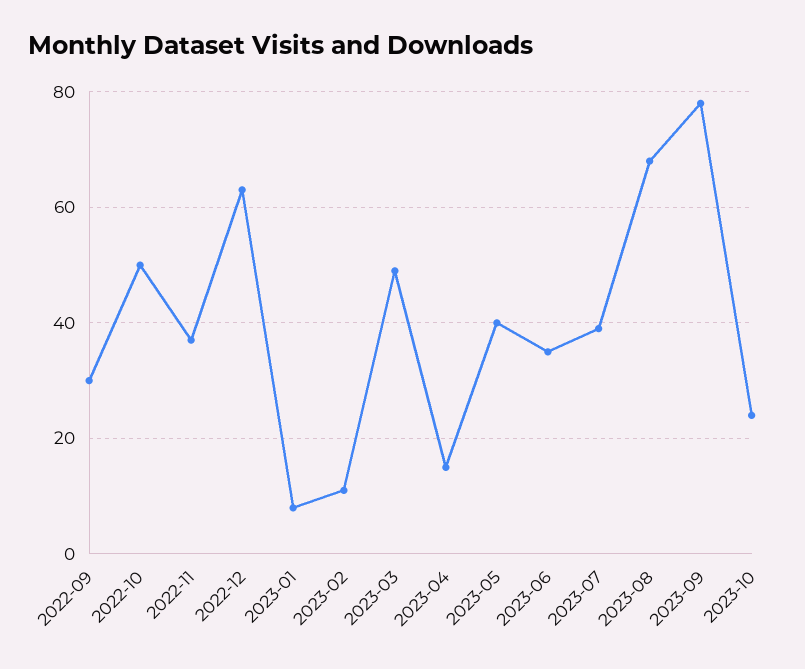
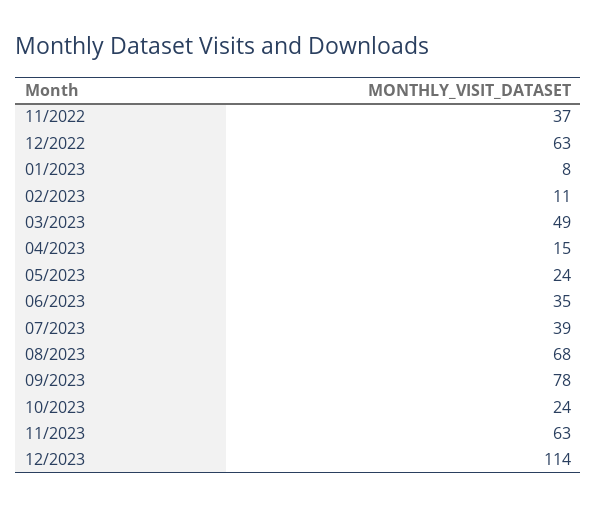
2022-09: 30 -> none
2022-10: 50 -> none
2023-05: 40 -> 24
11/2023: none -> 63
12/2023: none -> 114

